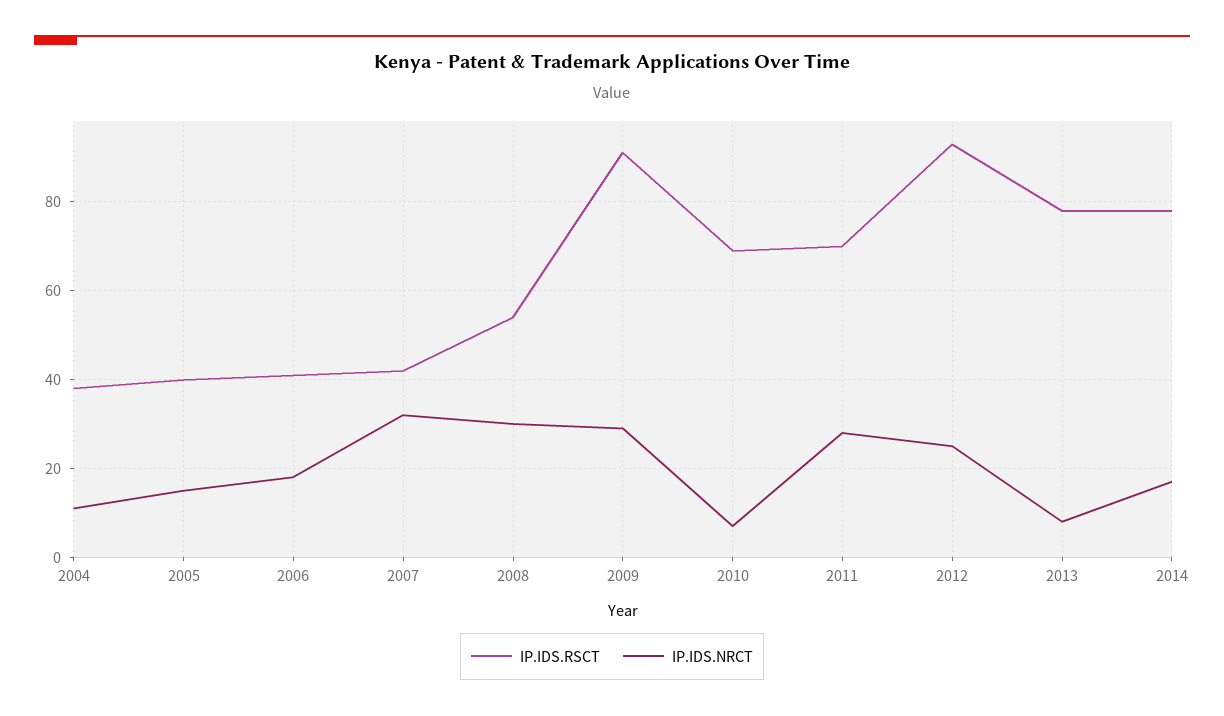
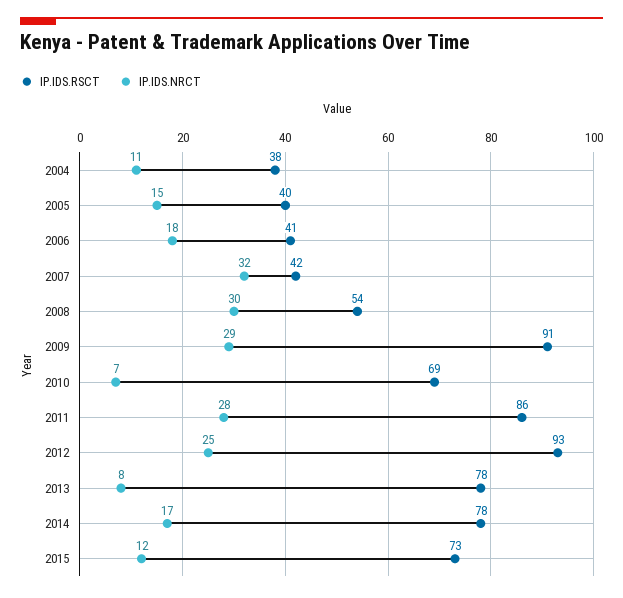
IP.IDS.RSCT, 2011: 70 -> 86
IP.IDS.RSCT, 2015: none -> 73
IP.IDS.NRCT, 2015: none -> 12

